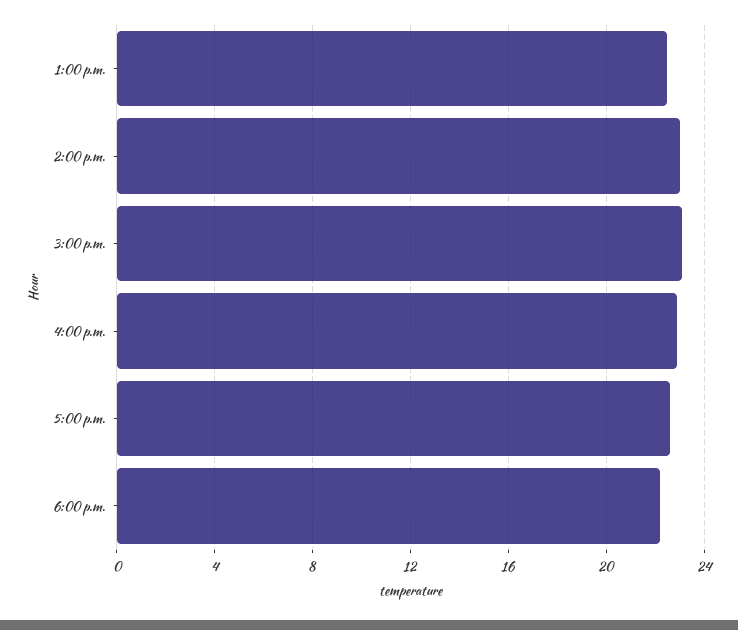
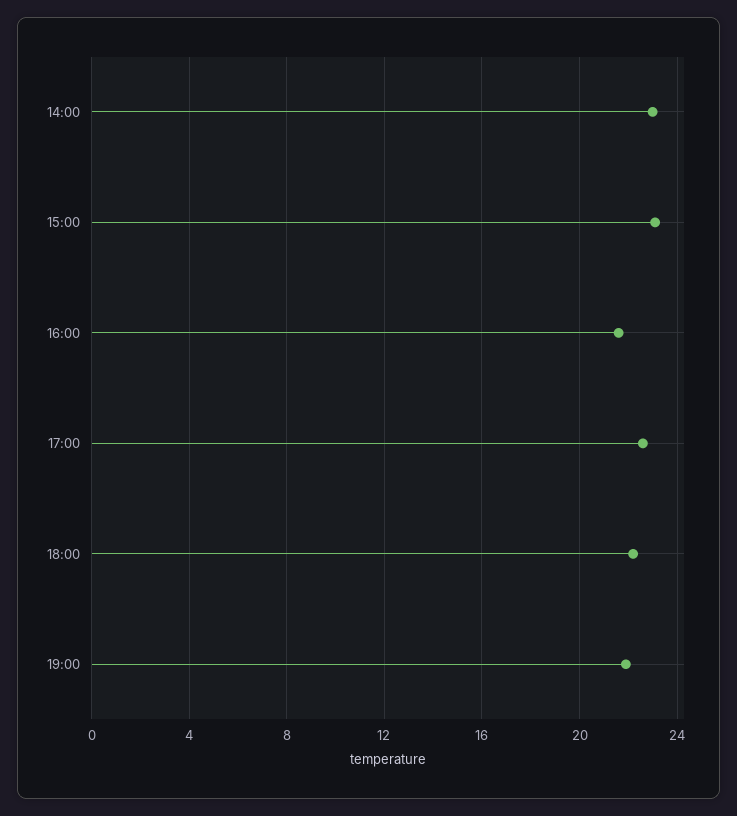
1:00 p.m.: 22.5 -> none
4:00 p.m.: 23 -> 21.5
19:00: none -> 22

